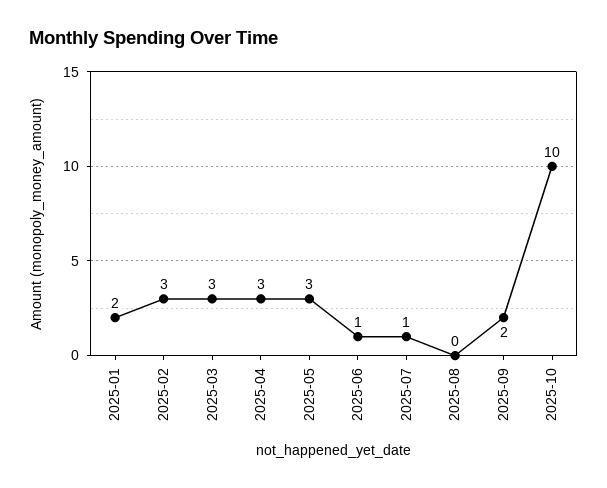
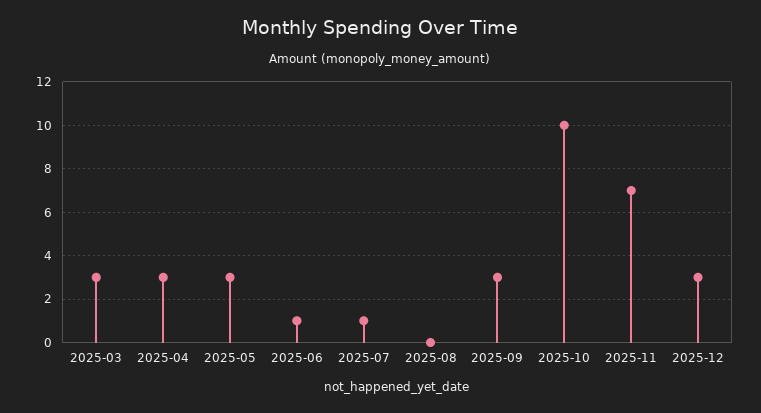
2025-01: 2 -> none
2025-02: 3 -> none
2025-09: 2 -> 3
2025-11: none -> 7
2025-12: none -> 3

